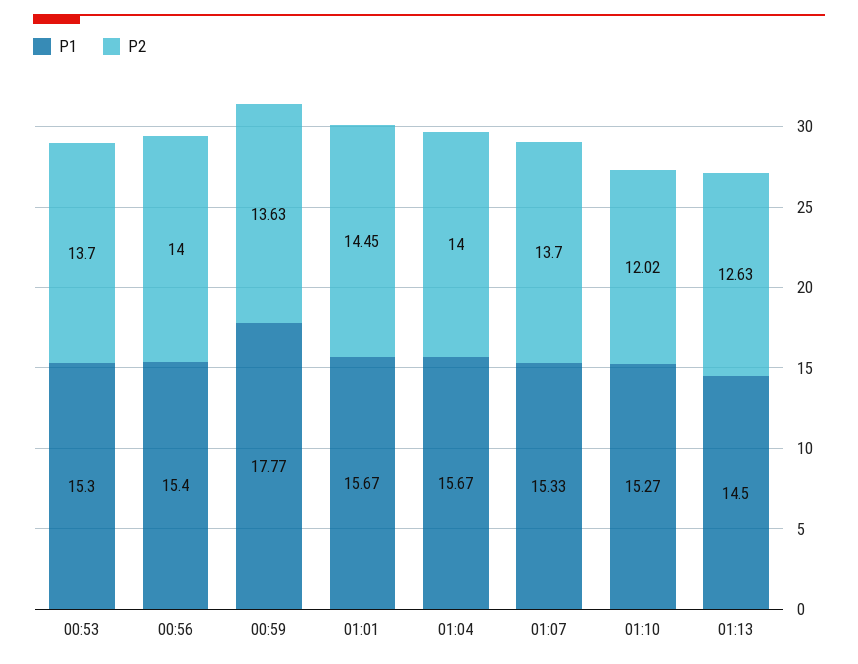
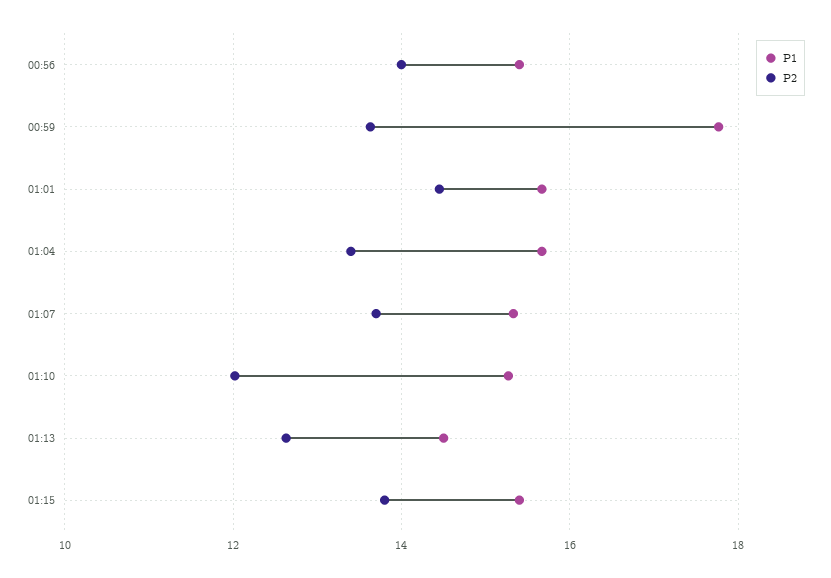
P1, 00:53: 15.3 -> none
P2, 00:53: 13.7 -> none
P2, 01:04: 14 -> 13.4
P1, 01:15: none -> 15.4
P2, 01:15: none -> 13.8

